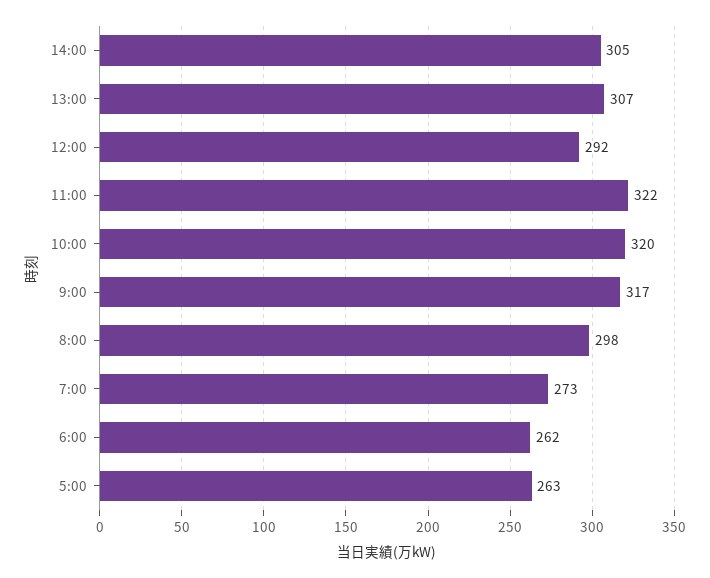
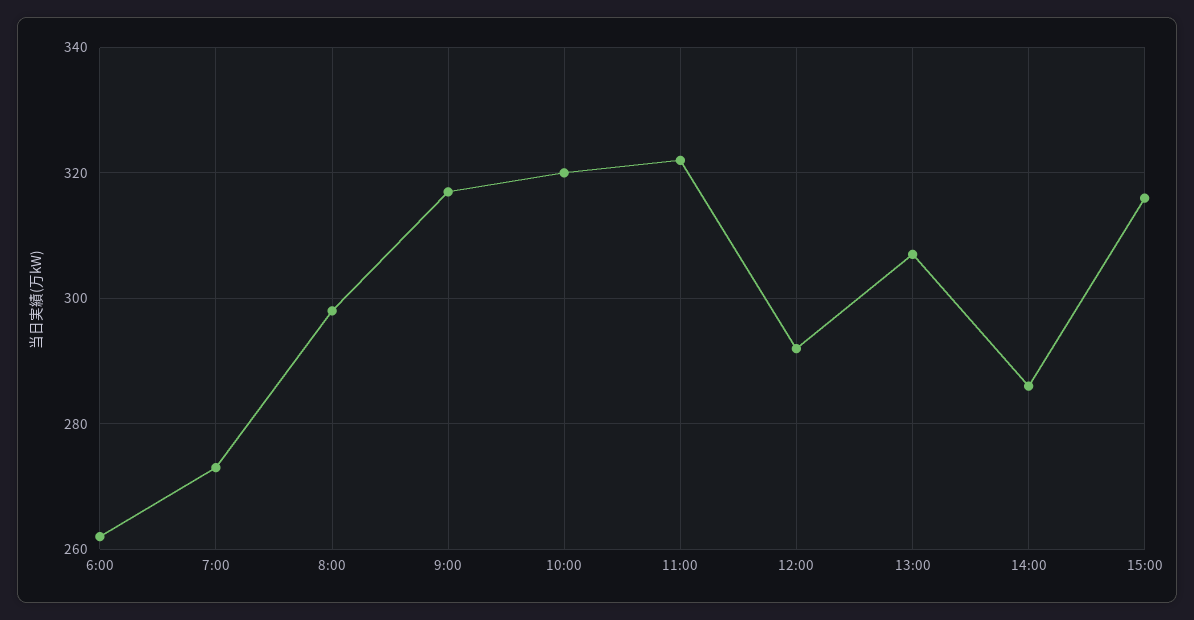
14:00: 305 -> 285
5:00: 263 -> none
15:00: none -> 315

